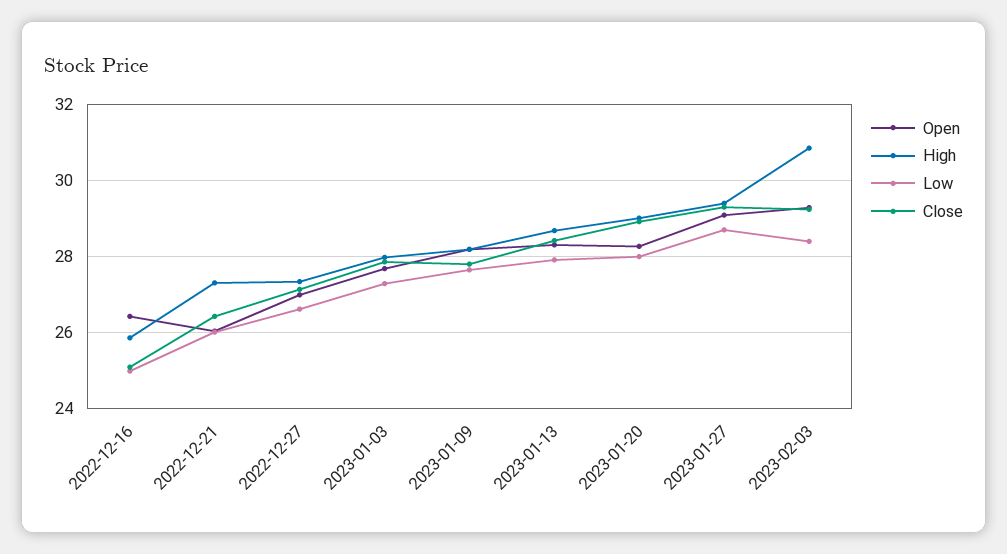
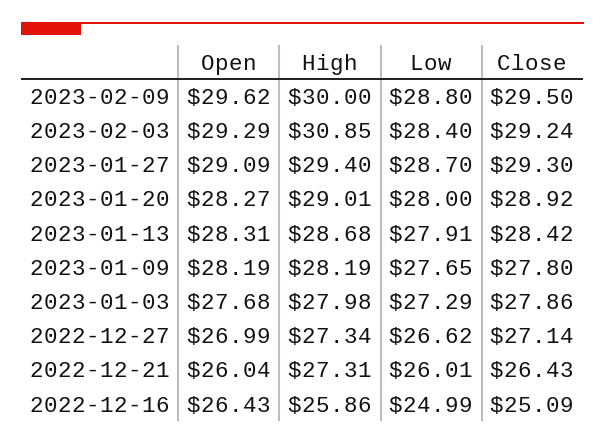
Open, 2023-02-09: none -> 29.62
High, 2023-02-09: none -> 30
Low, 2023-02-09: none -> 28.8
Close, 2023-02-09: none -> 29.5

